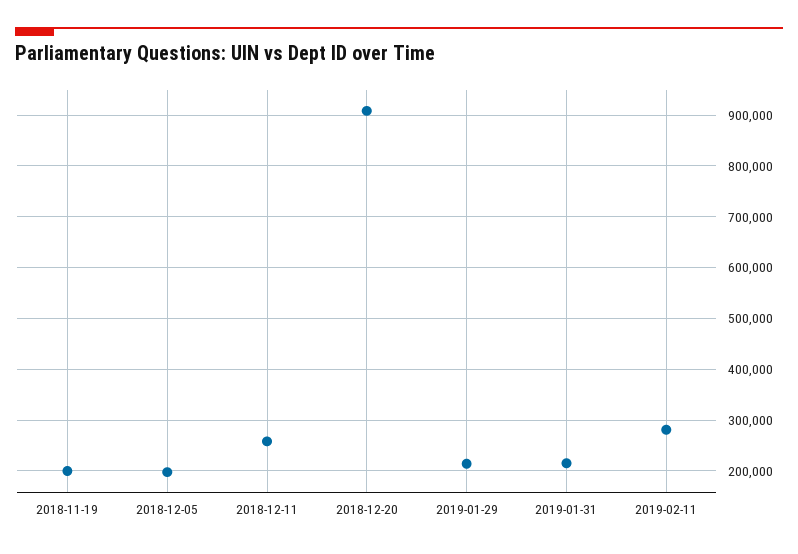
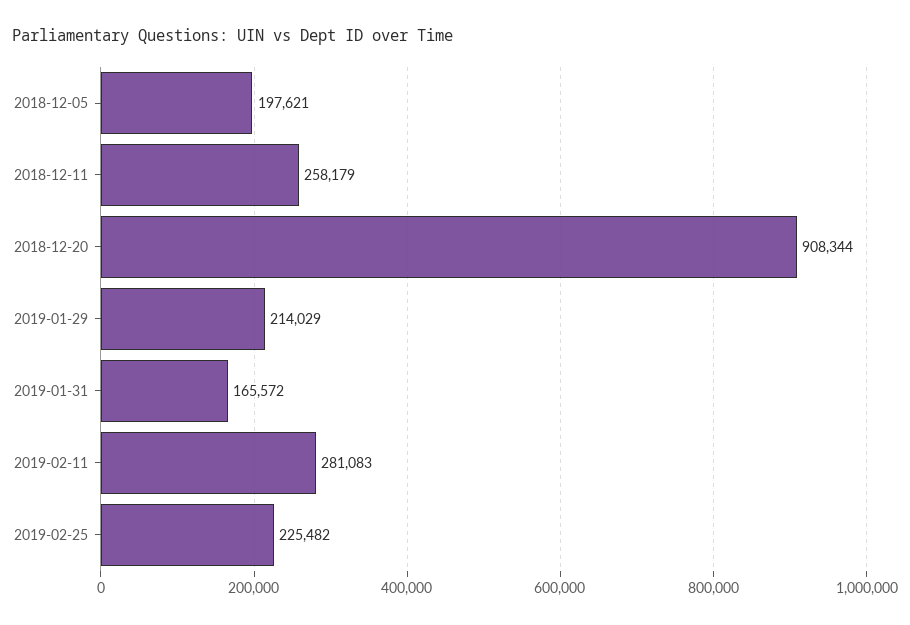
2018-11-19: 200000 -> none
2019-01-31: 220000 -> 165572
2019-02-25: none -> 225482

